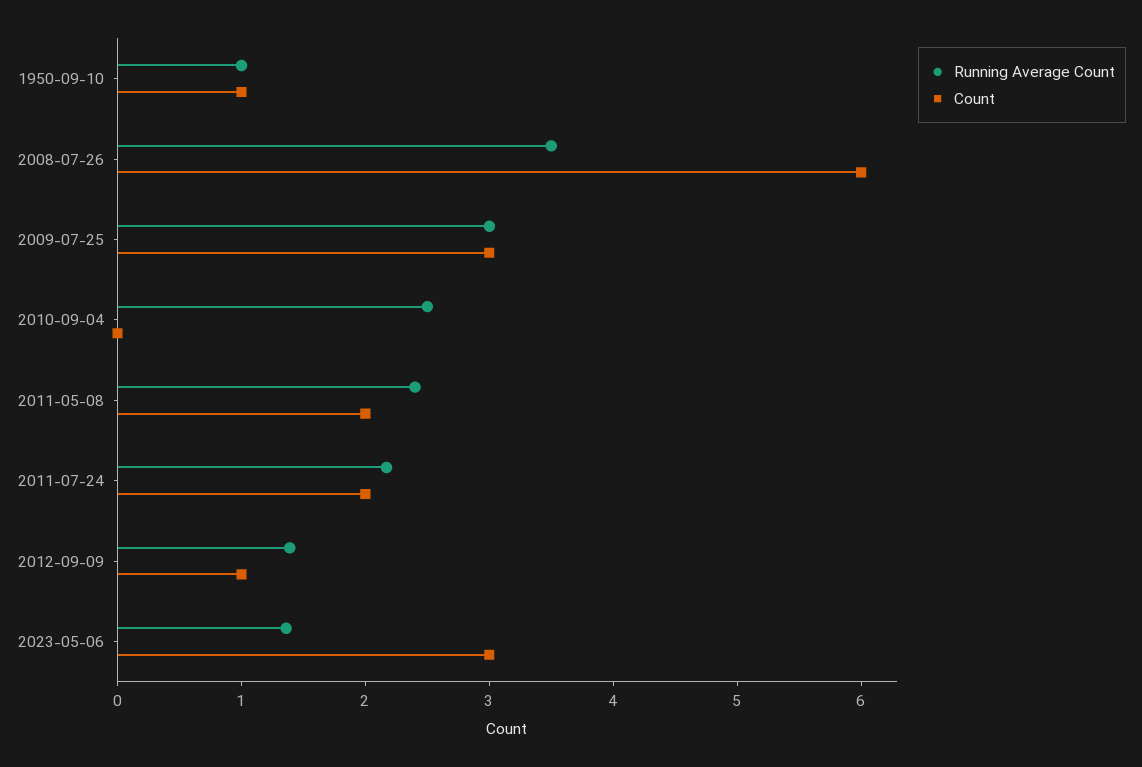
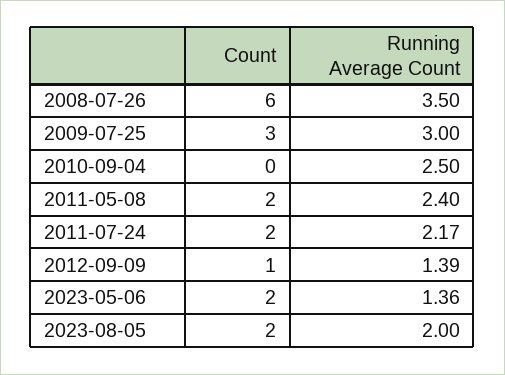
Running Average Count, 1950-09-10: 1 -> none
Count, 1950-09-10: 1 -> none
Count, 2023-05-06: 3 -> 2
Count, 2023-08-05: none -> 2
Running Average Count, 2023-08-05: none -> 2

